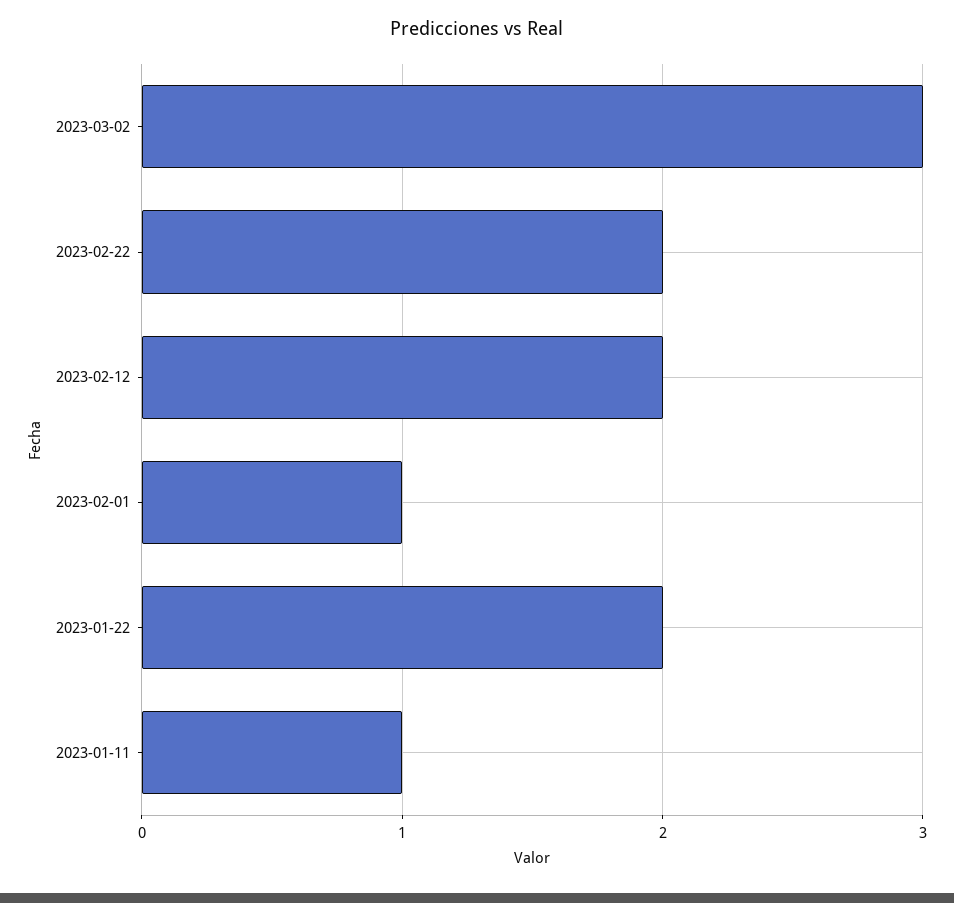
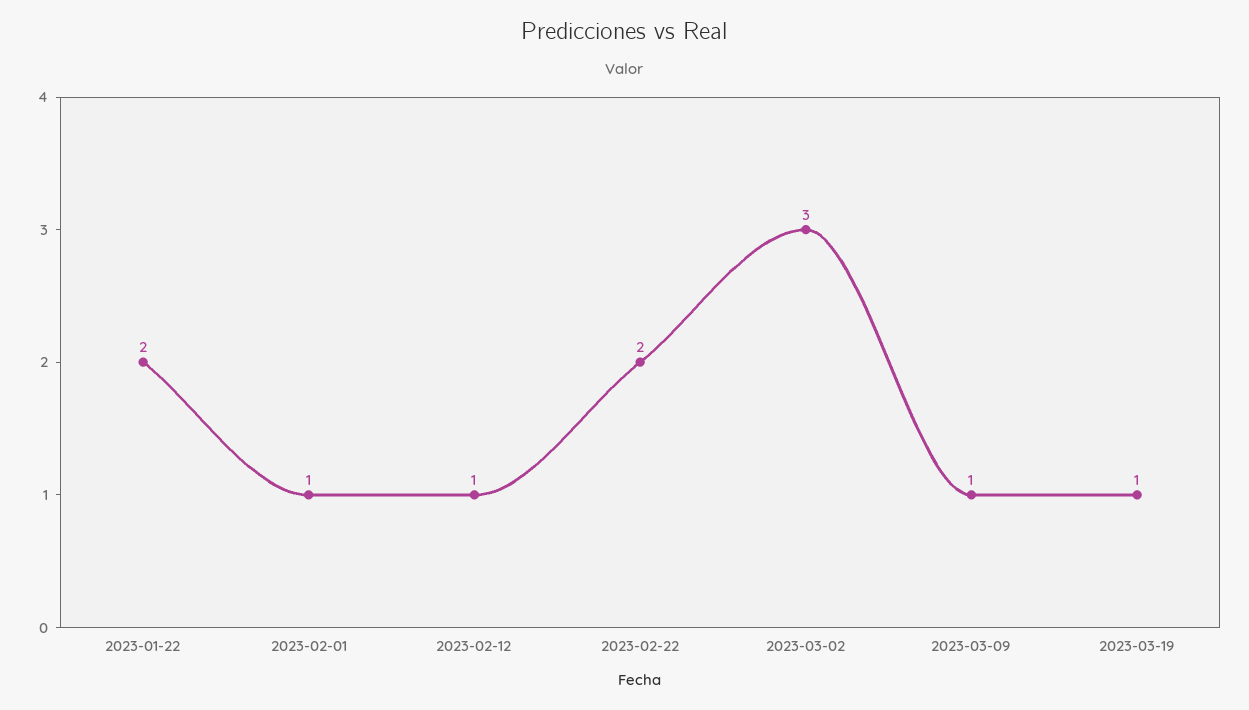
2023-02-12: 2 -> 1
2023-01-11: 1 -> none
2023-03-09: none -> 1
2023-03-19: none -> 1

